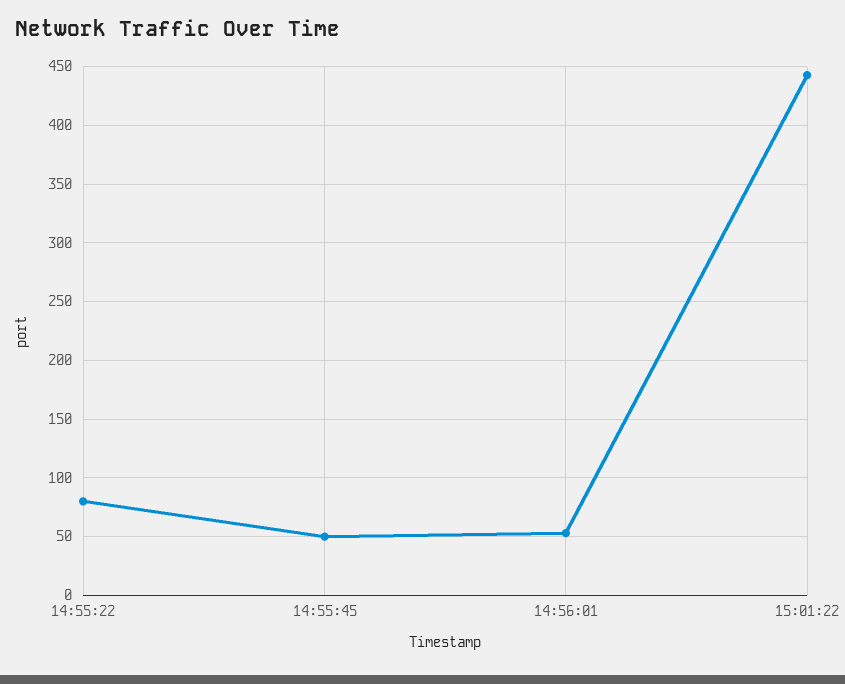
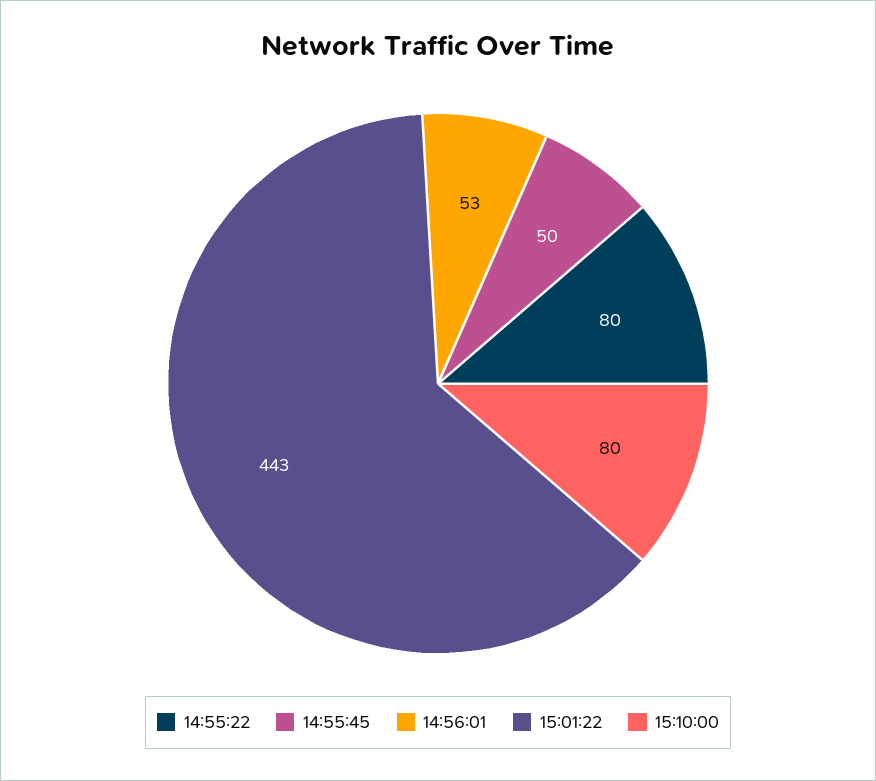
15:10:00: none -> 80

